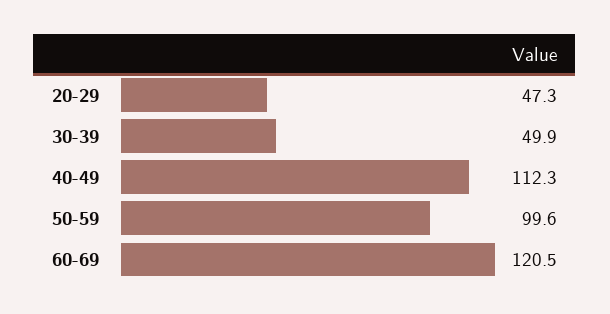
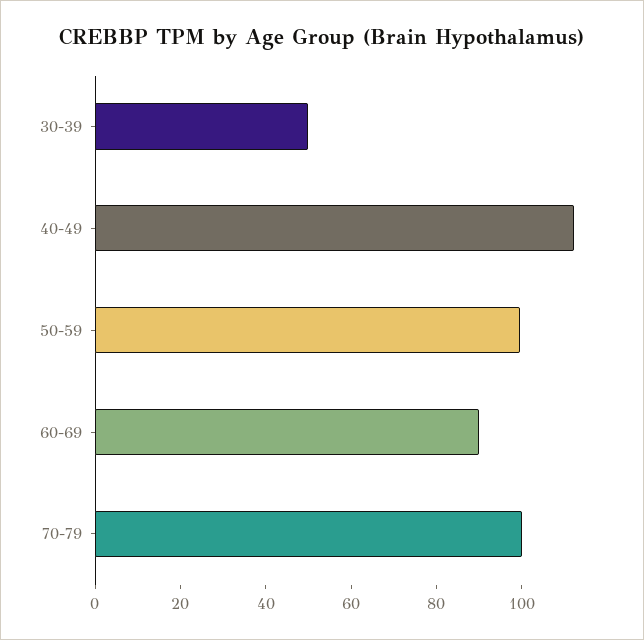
20-29: 47.3 -> none
60-69: 120.5 -> 90
70-79: none -> 100

